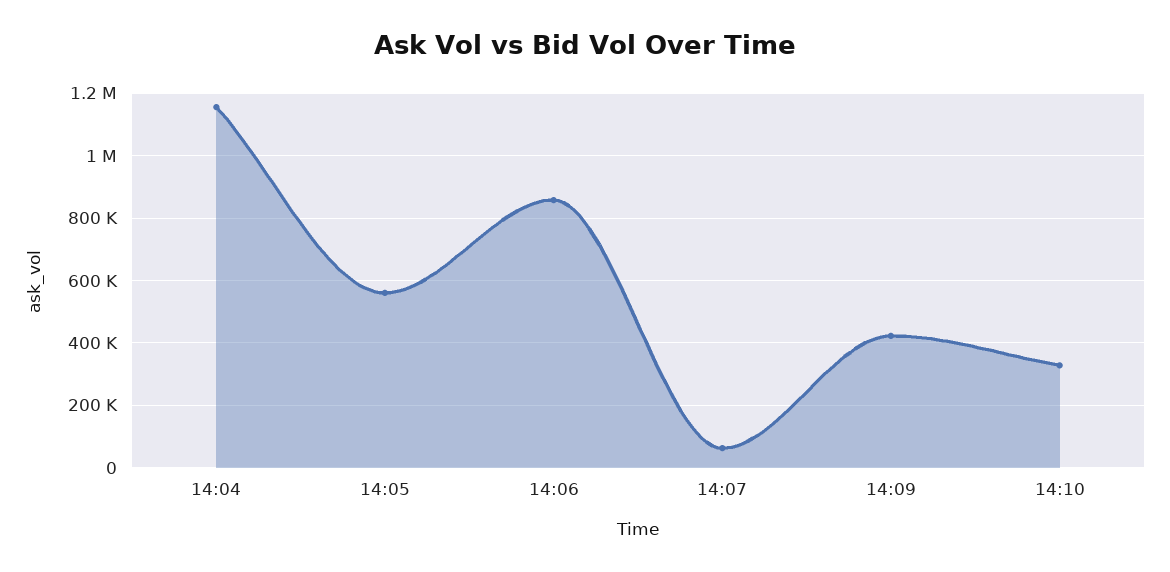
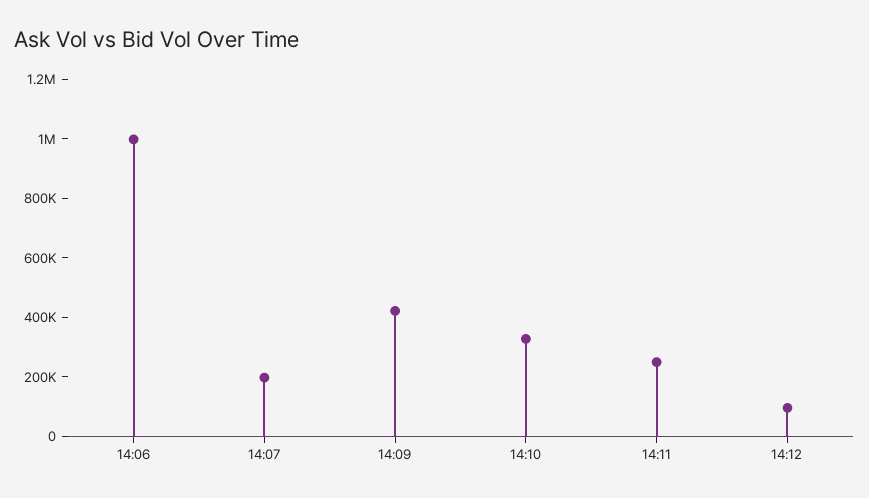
14:04: 1160000 -> none
14:05: 560000 -> none
14:06: 860000 -> 1000000
14:07: 60000 -> 200000
14:11: none -> 250000
14:12: none -> 100000

